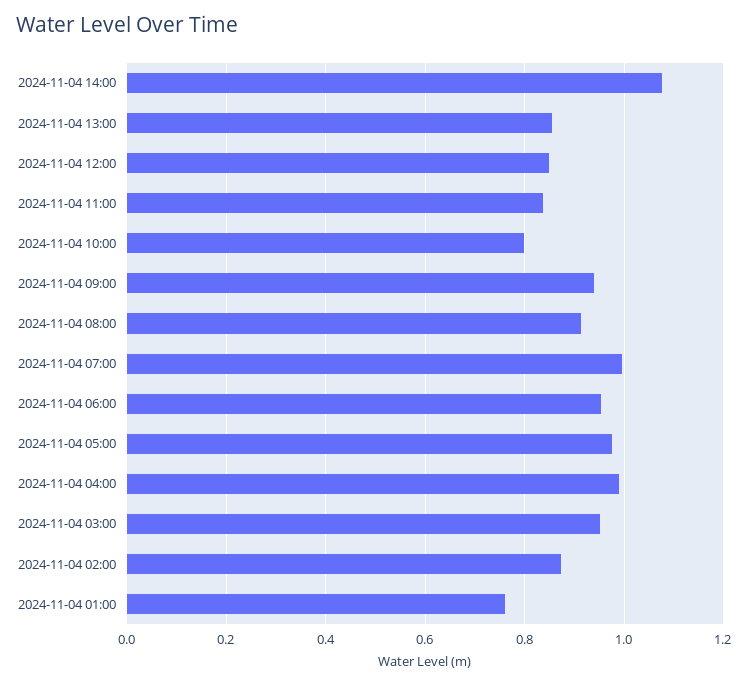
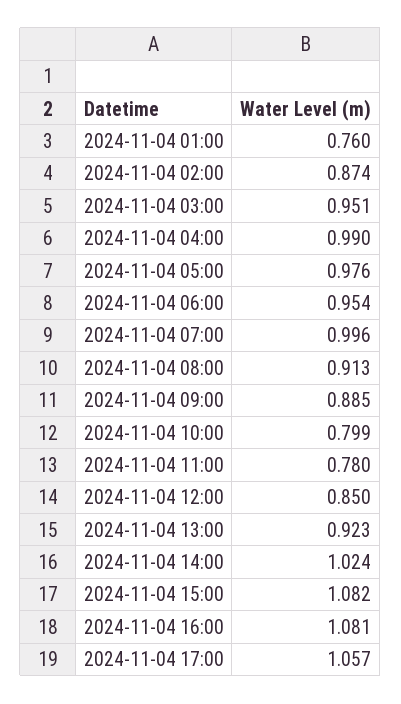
2024-11-04 14:00: 1.08 -> 1.024
2024-11-04 13:00: 0.86 -> 0.923
2024-11-04 11:00: 0.84 -> 0.78
2024-11-04 09:00: 0.94 -> 0.885
2024-11-04 15:00: none -> 1.082
2024-11-04 16:00: none -> 1.081
2024-11-04 17:00: none -> 1.057

